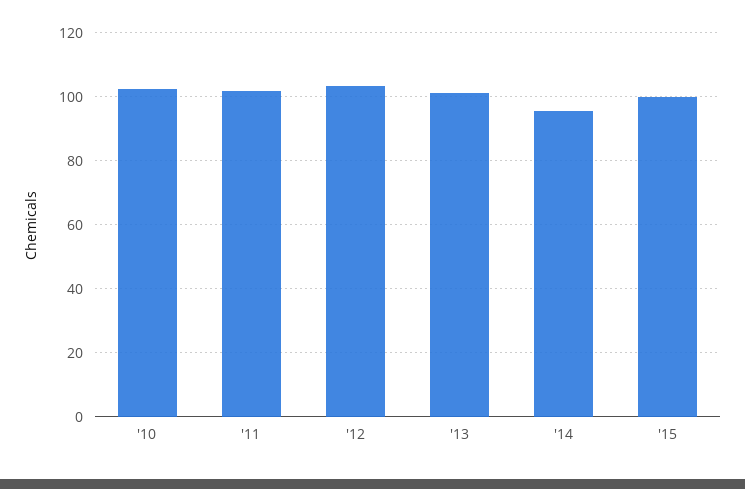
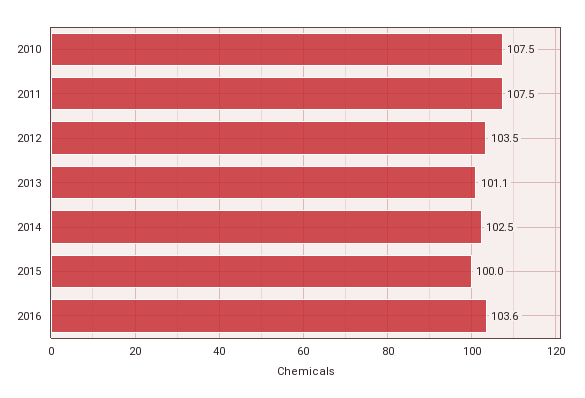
'10: 102 -> 107.5
'11: 102 -> 107.5
'14: 96 -> 102.5
2016: none -> 103.6

